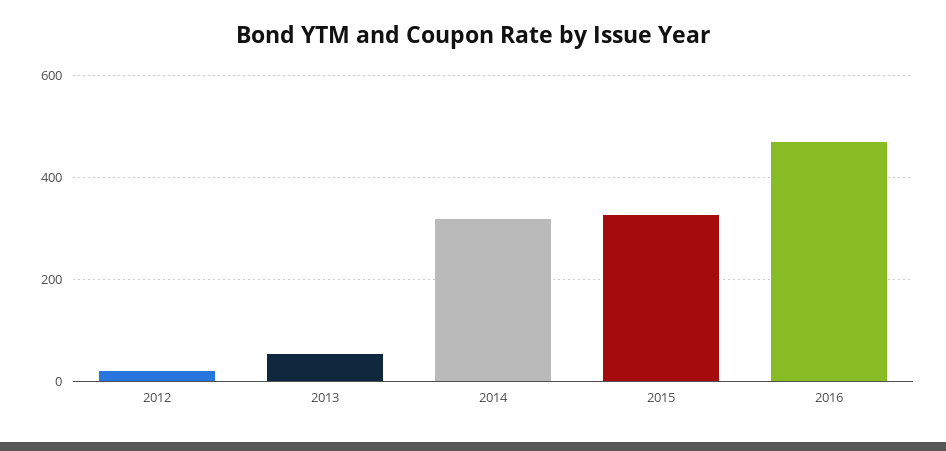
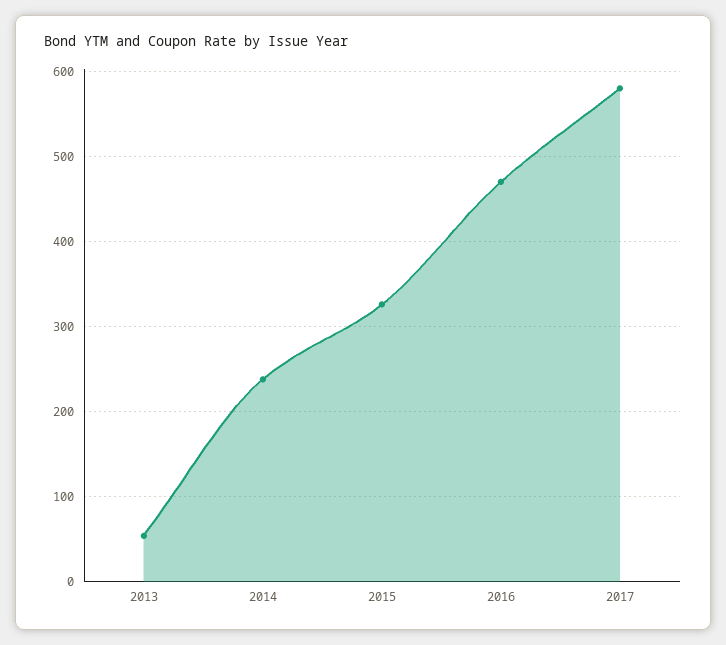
2012: 20 -> none
2014: 320 -> 240
2017: none -> 580

